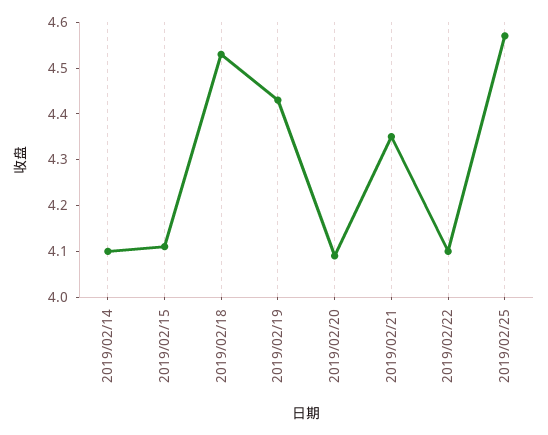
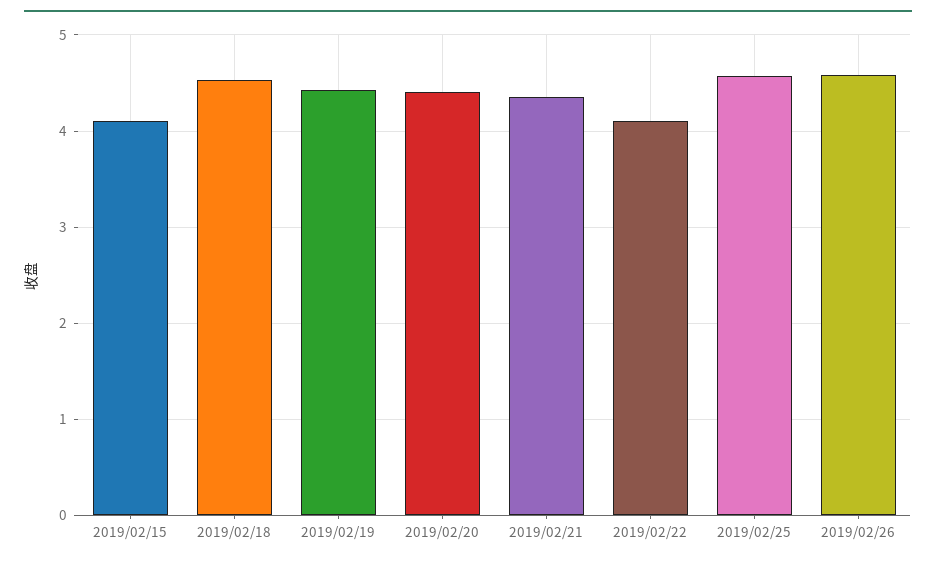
2019/02/14: 4.1 -> none
2019/02/20: 4.1 -> 4.4
2019/02/26: none -> 4.6

